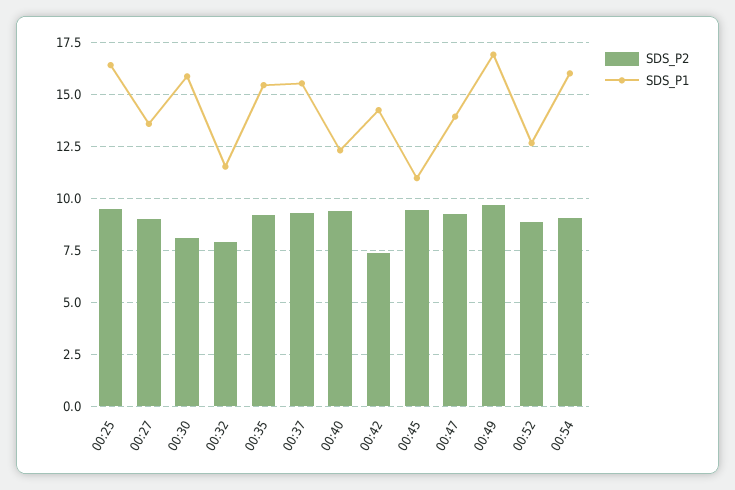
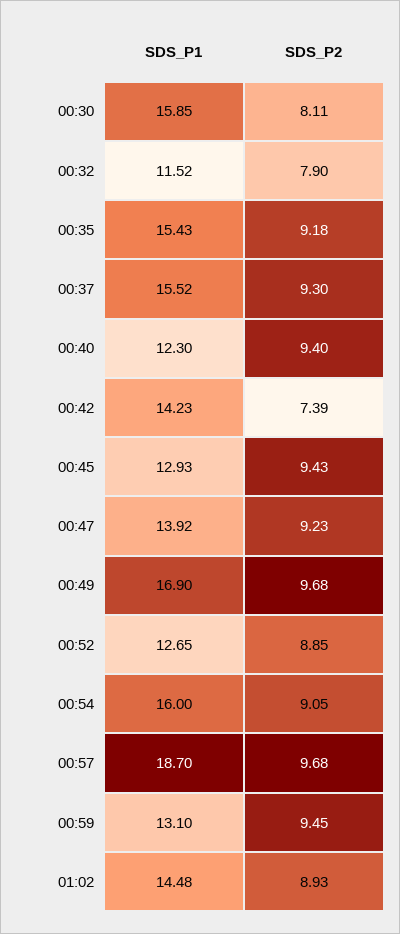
SDS_P2, 00:25: 9.5 -> none
SDS_P1, 00:25: 16.5 -> none
SDS_P2, 00:27: 9 -> none
SDS_P1, 00:27: 13.5 -> none
SDS_P1, 00:45: 11 -> 12.93
SDS_P1, 00:57: none -> 18.7
SDS_P2, 00:57: none -> 9.68
SDS_P1, 00:59: none -> 13.1
SDS_P2, 00:59: none -> 9.45
SDS_P1, 01:02: none -> 14.48
SDS_P2, 01:02: none -> 8.93

